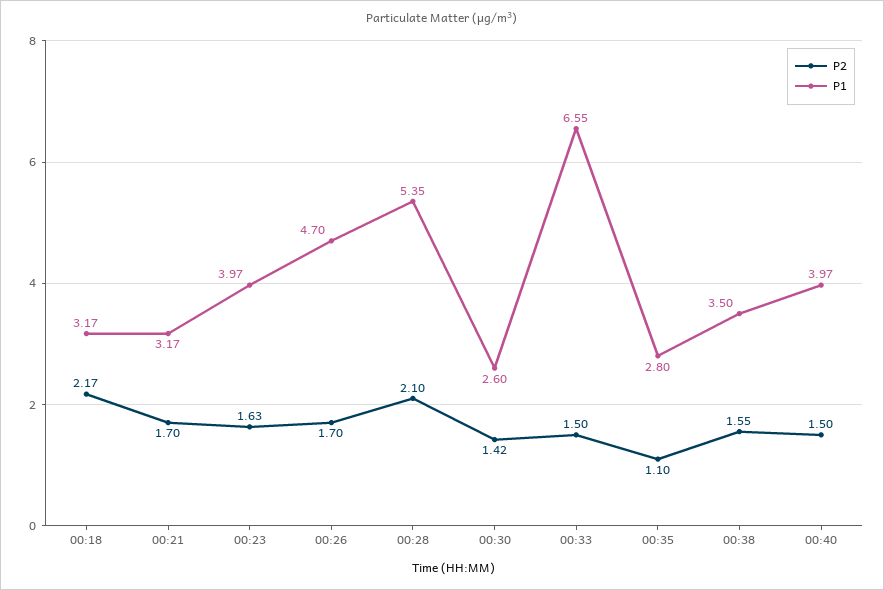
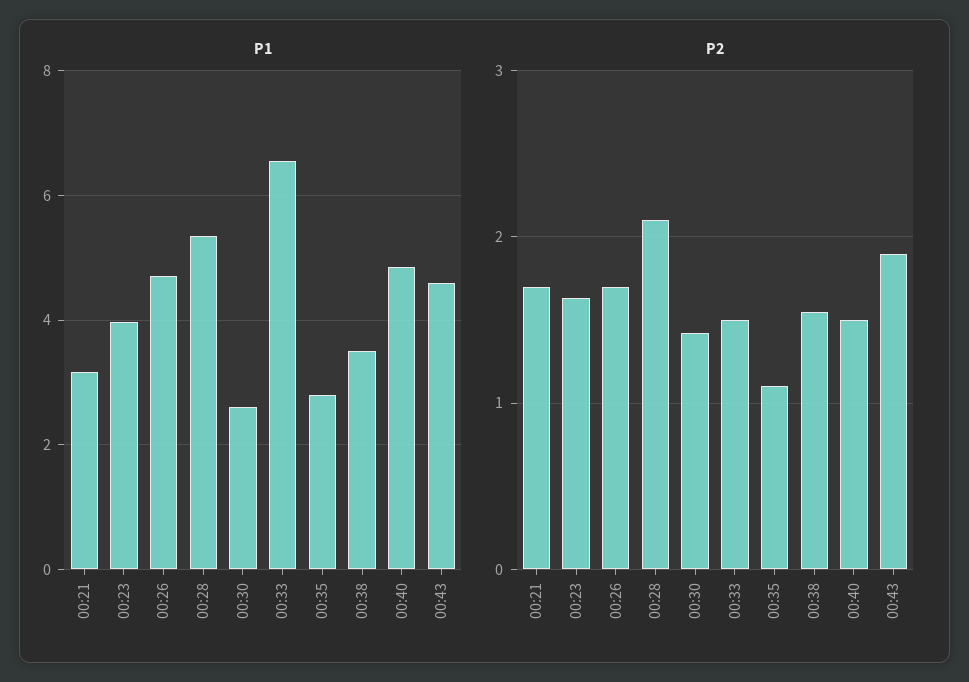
P2, 00:18: 2.17 -> none
P1, 00:18: 3.17 -> none
P1, 00:40: 3.97 -> 4.8
P1, 00:43: none -> 4.6
P2, 00:43: none -> 1.9

